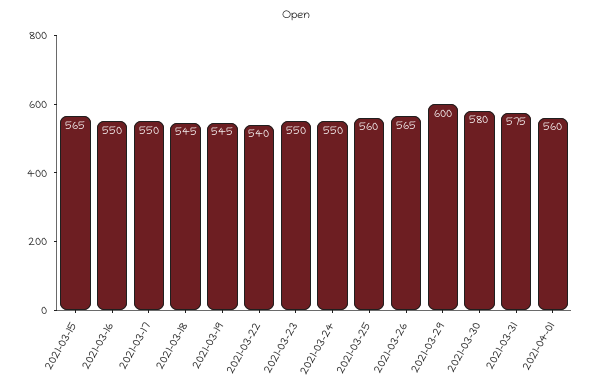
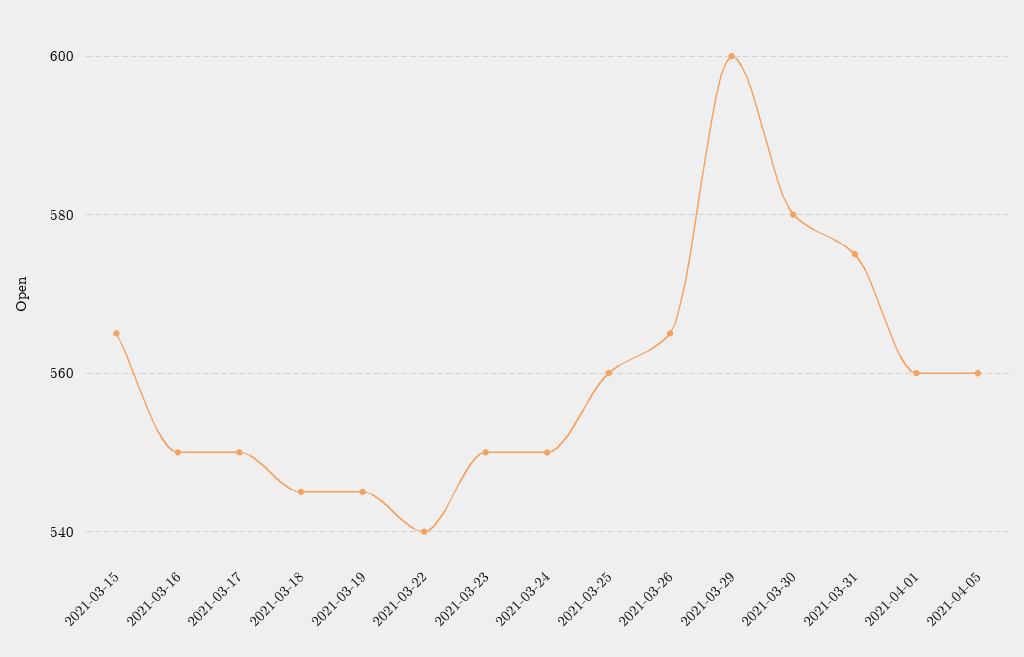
2021-04-05: none -> 560

